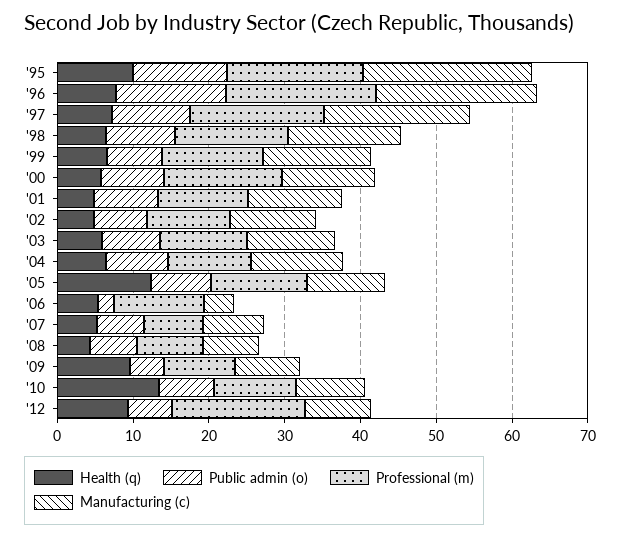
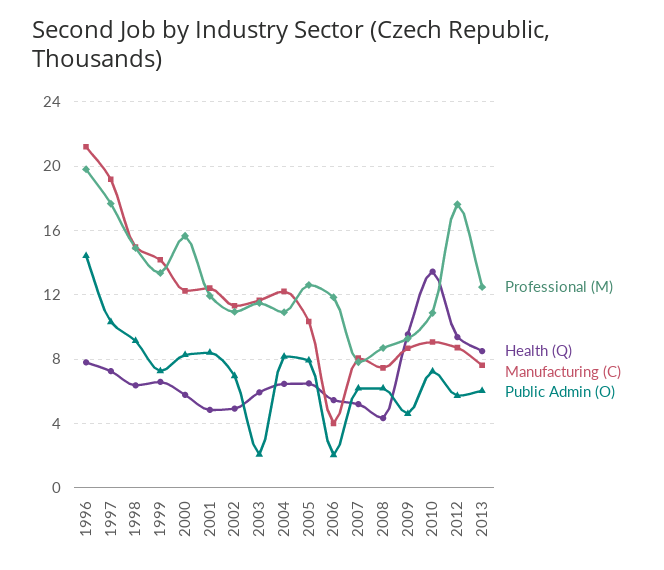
Health (q), '95: 10 -> none
Public admin (o), '95: 12 -> none
Professional (m), '95: 18 -> none
Manufacturing (c), '95: 22 -> none
Public admin (o), '03: 8 -> 2
Health (q), '05: 12 -> 6.5
Professional (m), 2013: none -> 12.5
Health (q), 2013: none -> 8.5
Manufacturing (c), 2013: none -> 7.5
Public admin (o), 2013: none -> 6

